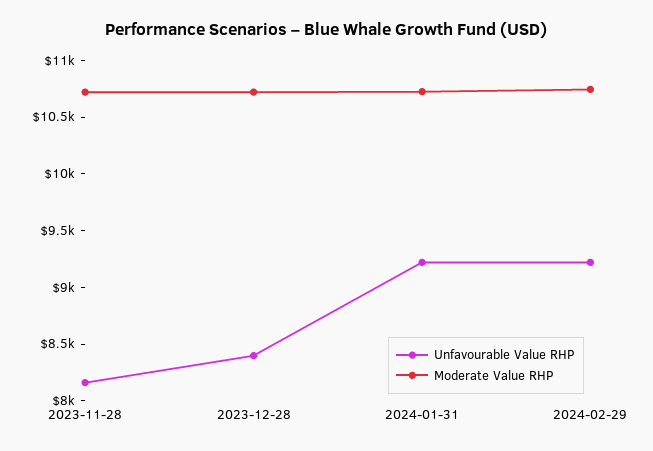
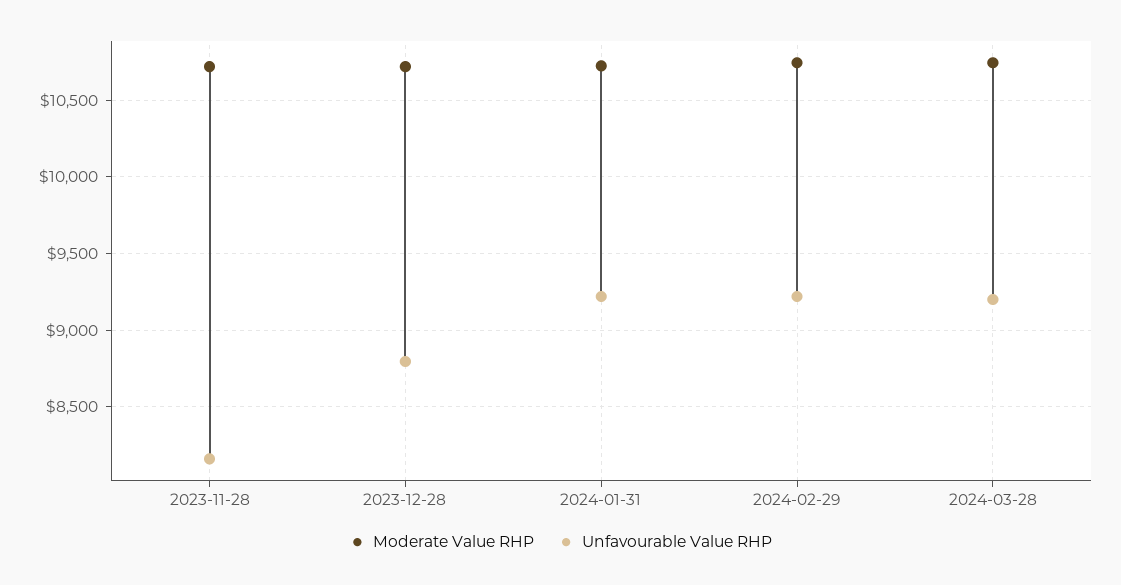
Unfavourable Value RHP, 2023-12-28: 8400 -> 8800
Moderate Value RHP, 2024-03-28: none -> 10750
Unfavourable Value RHP, 2024-03-28: none -> 9200

